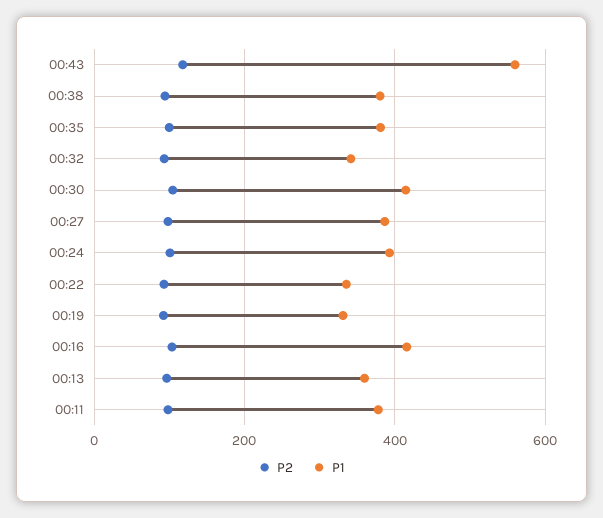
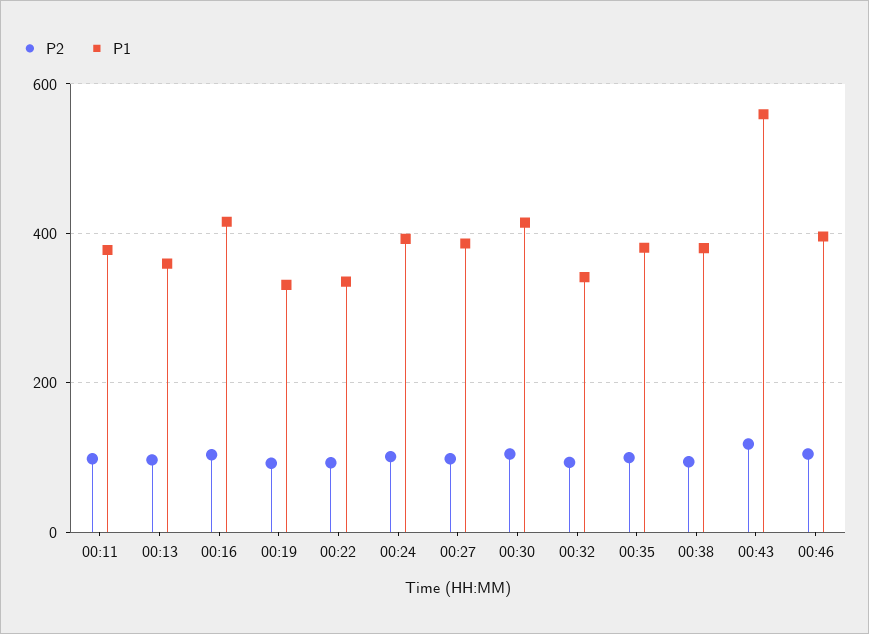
P2, 00:46: none -> 100
P1, 00:46: none -> 400

